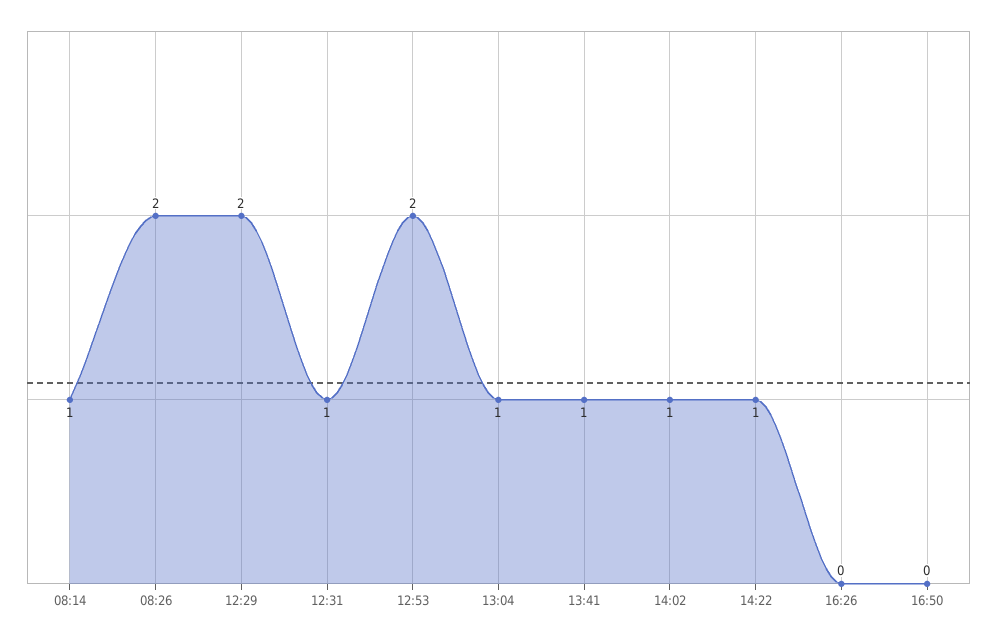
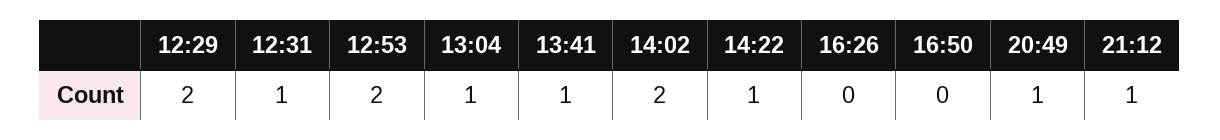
08:14: 1 -> none
08:26: 2 -> none
14:02: 1 -> 2
20:49: none -> 1
21:12: none -> 1

